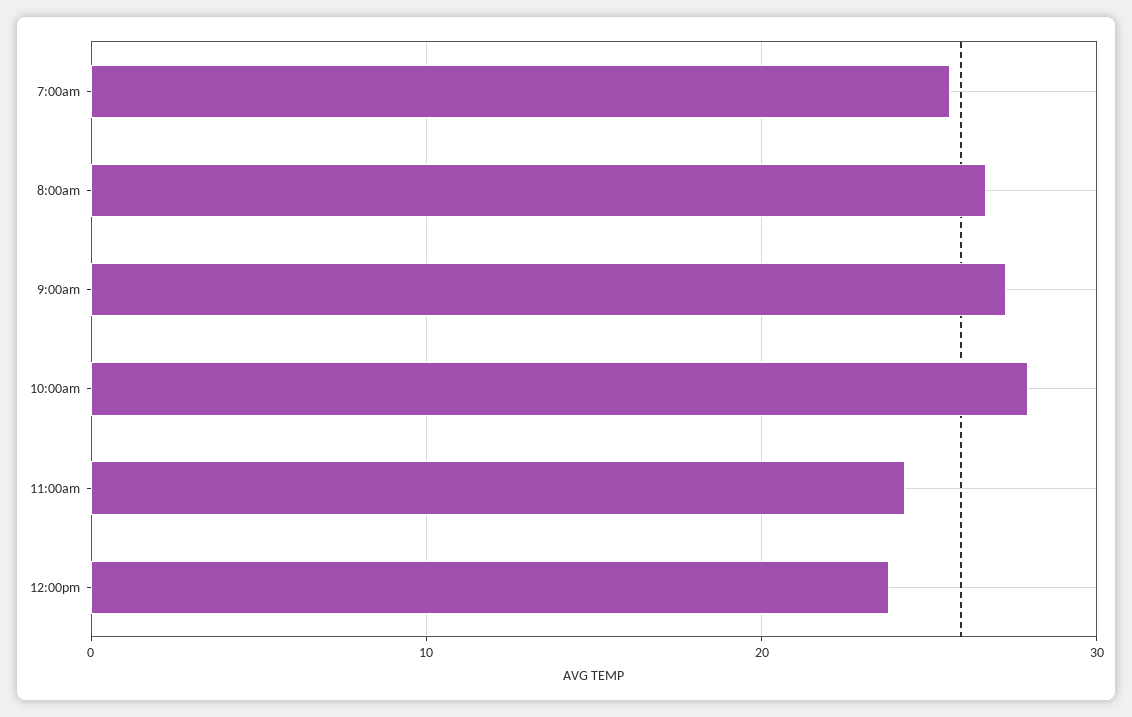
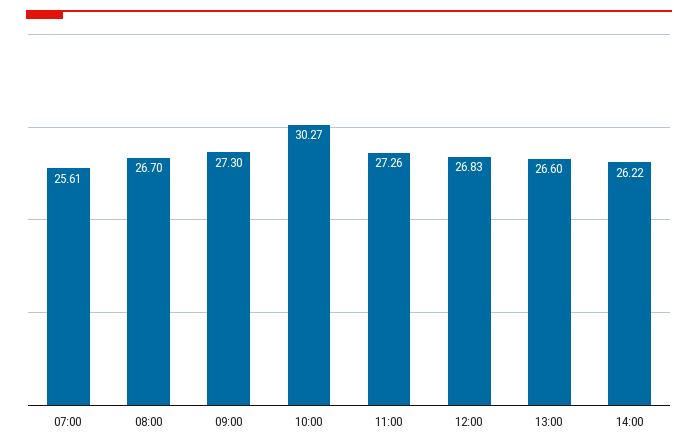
10:00am: 28 -> 30.27
11:00am: 24 -> 27.26
12:00pm: 24 -> 26.83
13:00: none -> 26.6
14:00: none -> 26.22

